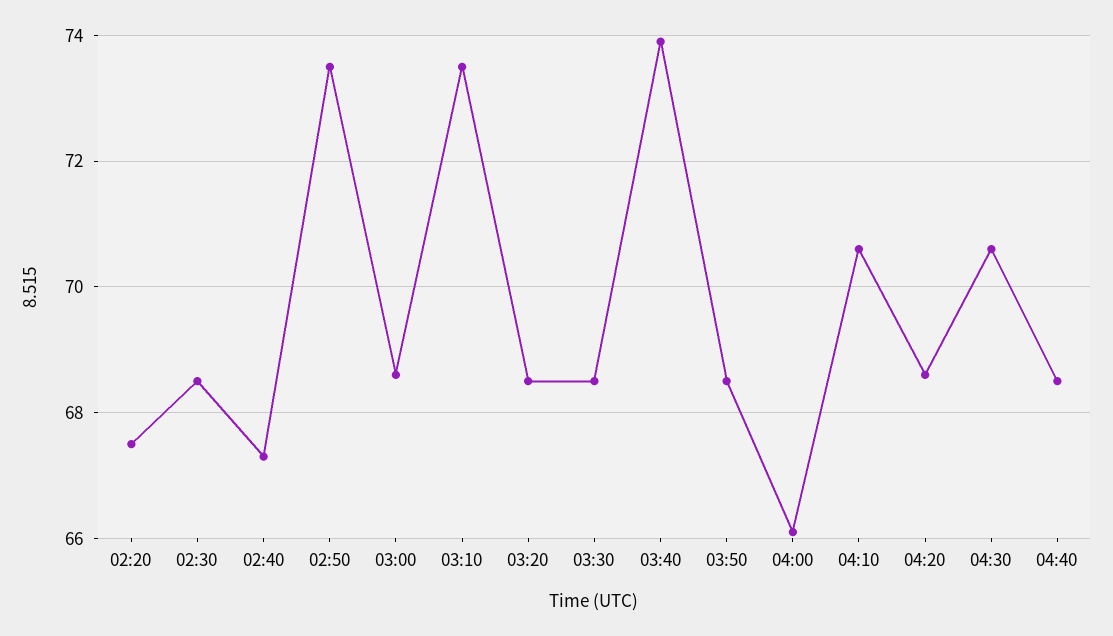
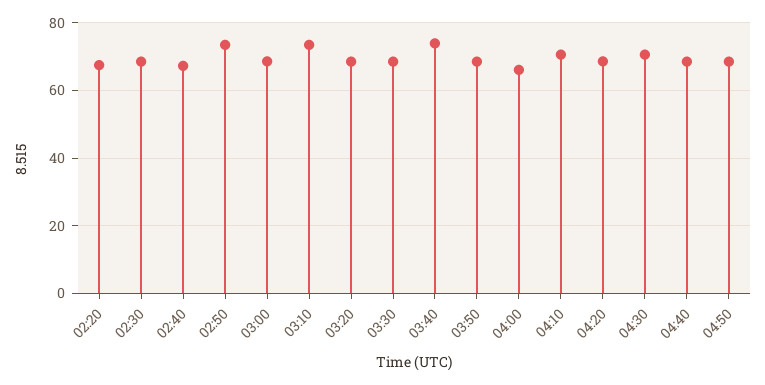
04:50: none -> 68

